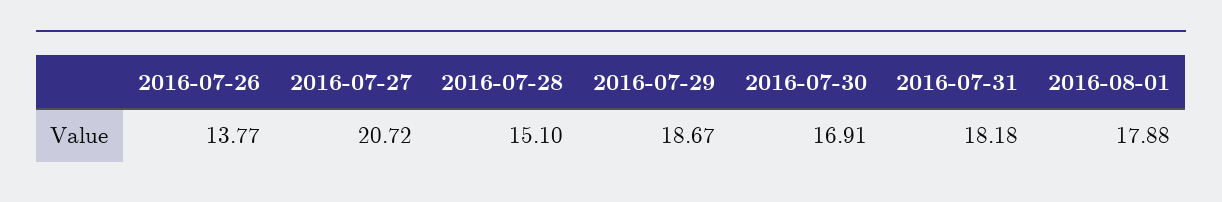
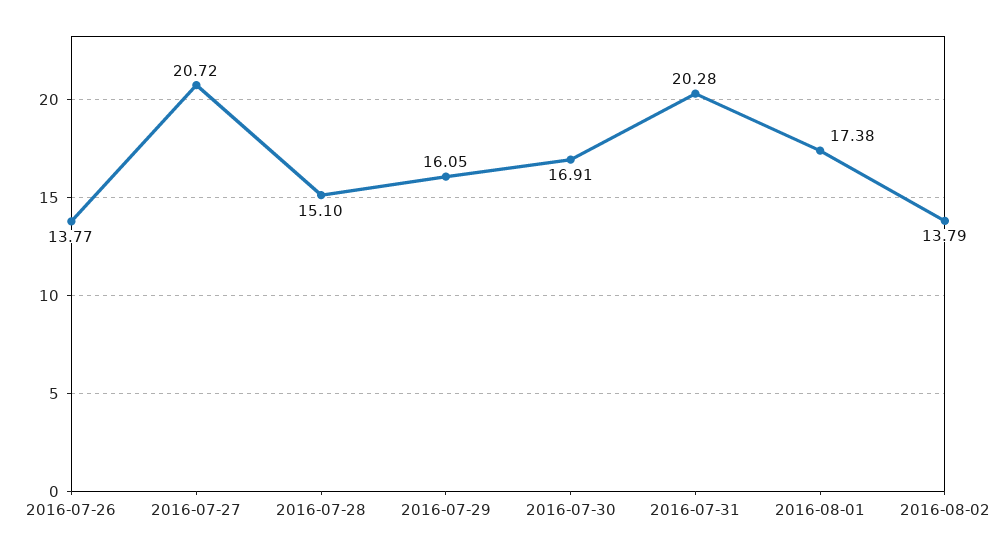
2016-07-29: 18.67 -> 16.05
2016-07-31: 18.18 -> 20.28
2016-08-01: 17.88 -> 17.38
2016-08-02: none -> 13.79

